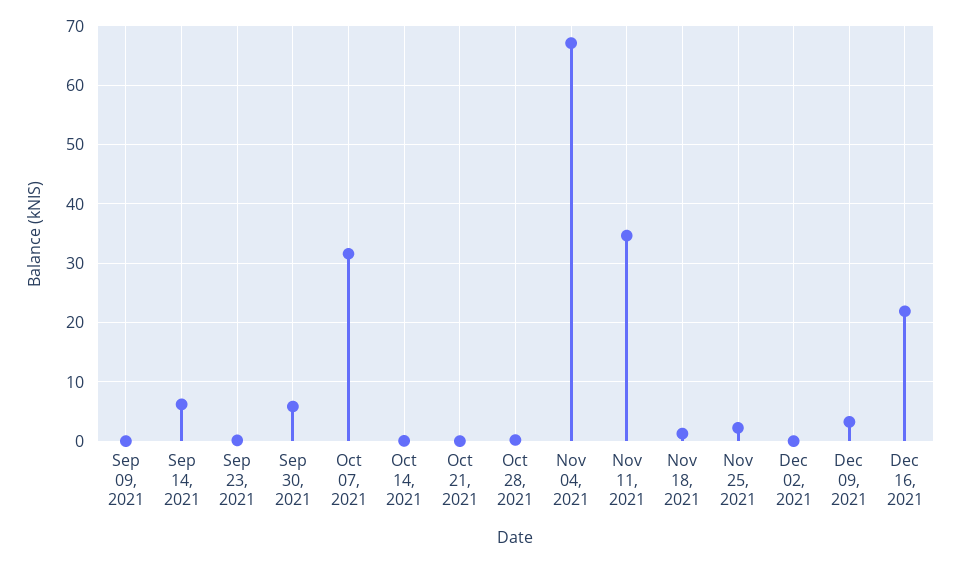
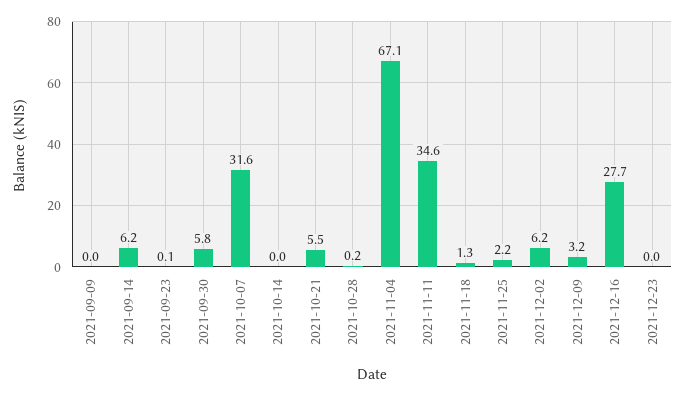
Oct 21, 2021: 0 -> 5.5
Dec 02, 2021: 0 -> 6.2
Dec 16, 2021: 22 -> 27.7
2021-12-23: none -> 0

